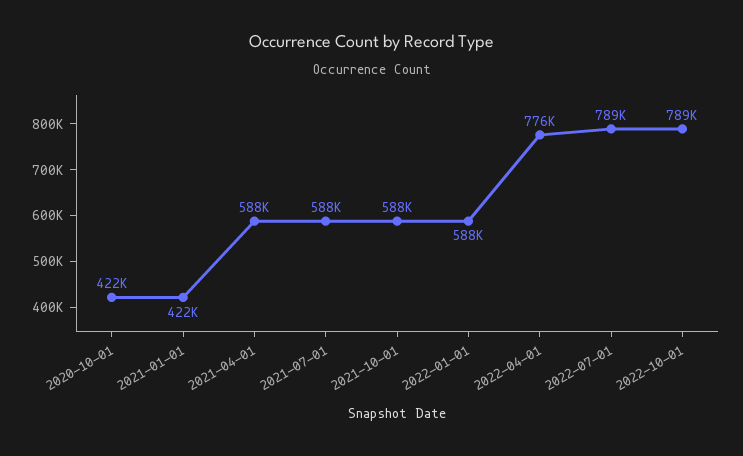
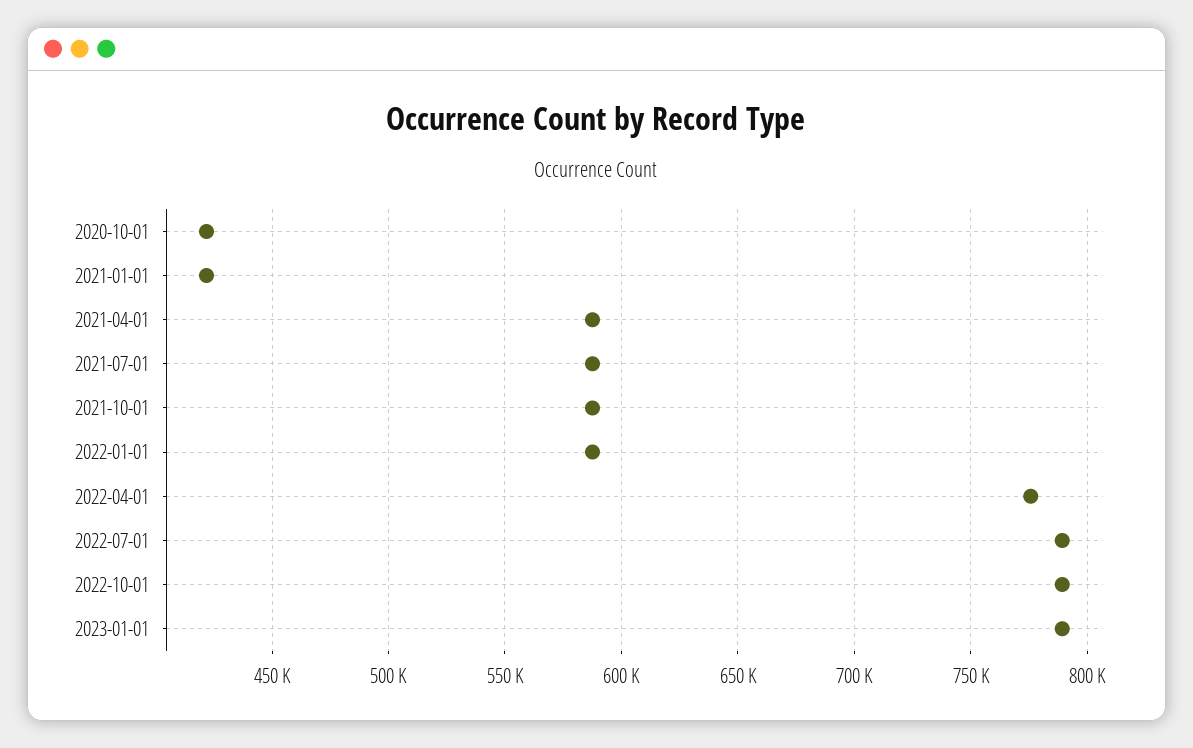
2023-01-01: none -> 790000

